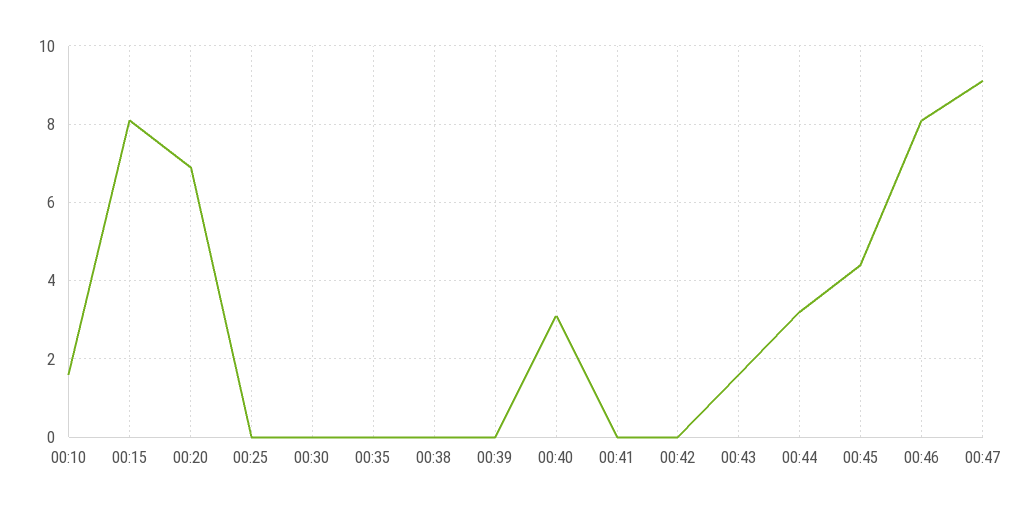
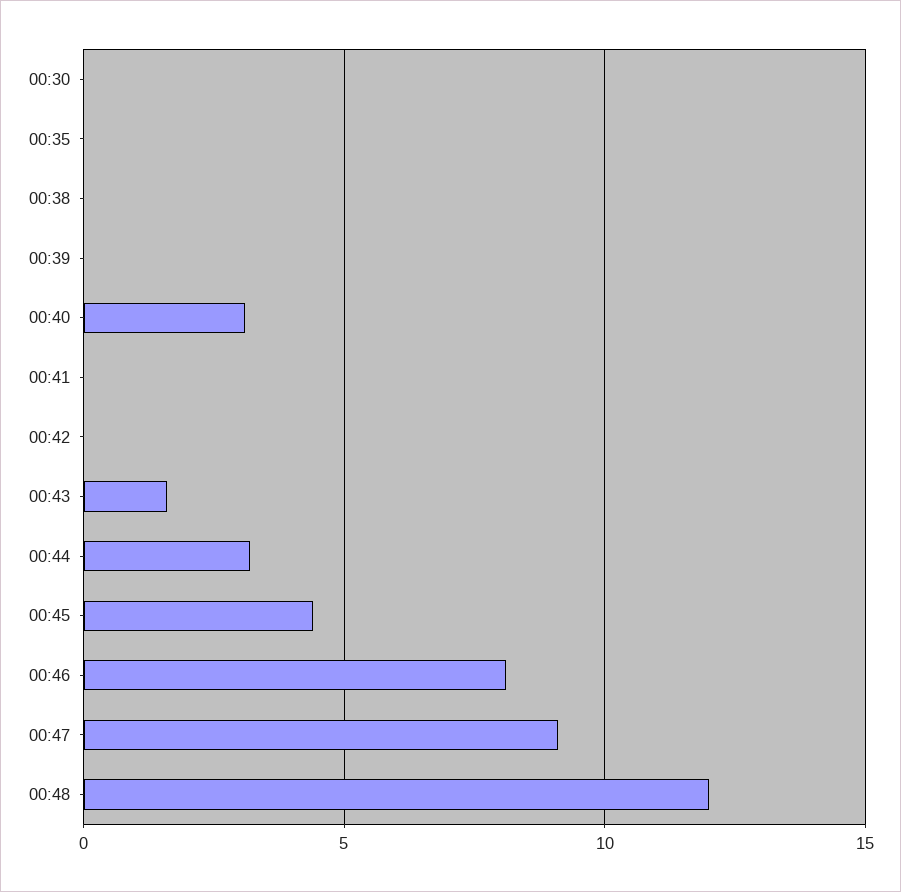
00:10: 1.5 -> none
00:15: 8 -> none
00:20: 7 -> none
00:25: 0 -> none
00:48: none -> 12

